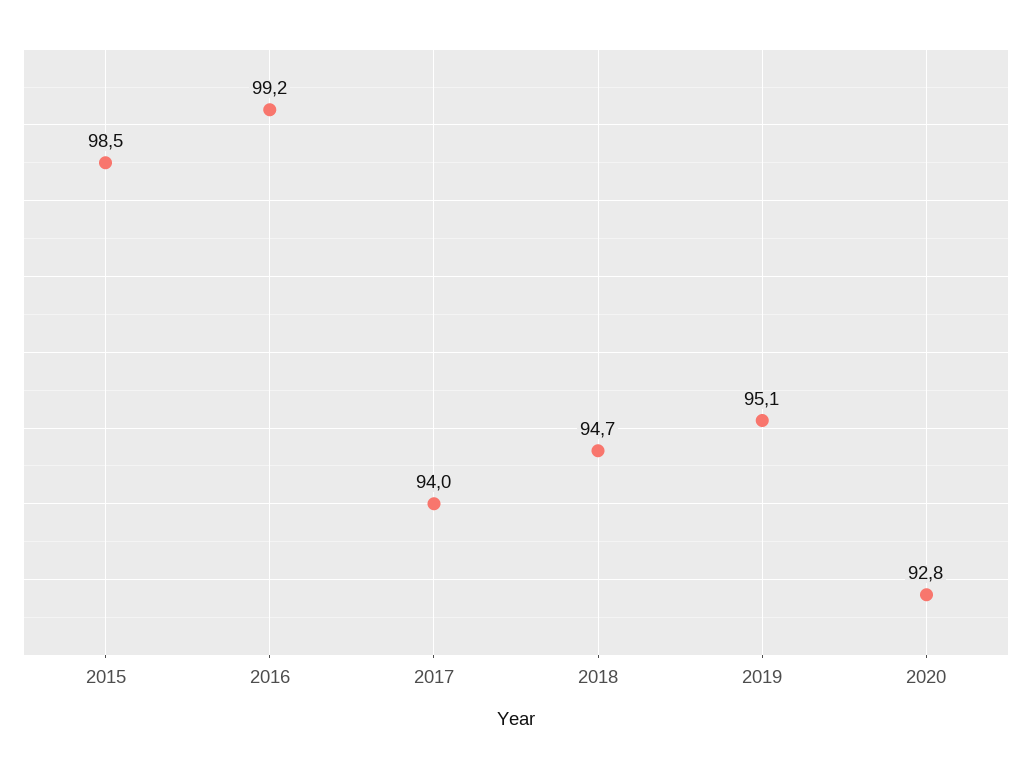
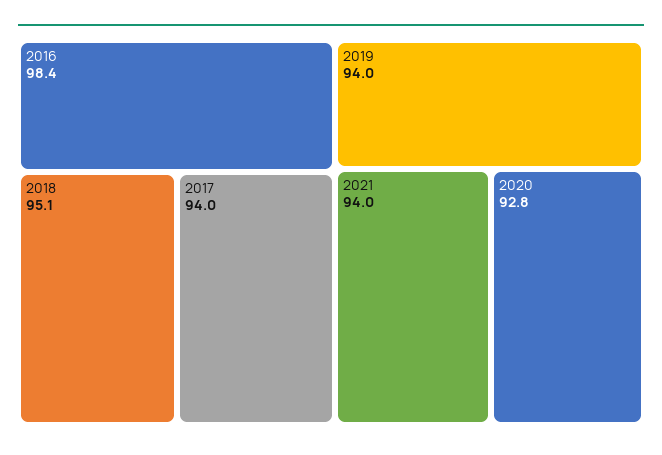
2015: 98.5 -> none
2016: 99.2 -> 98.4
2018: 94.7 -> 95.1
2019: 95.1 -> 94
2021: none -> 94

